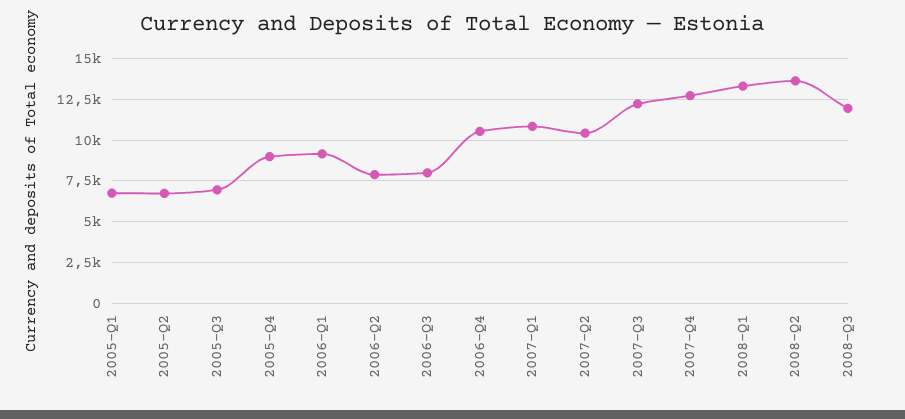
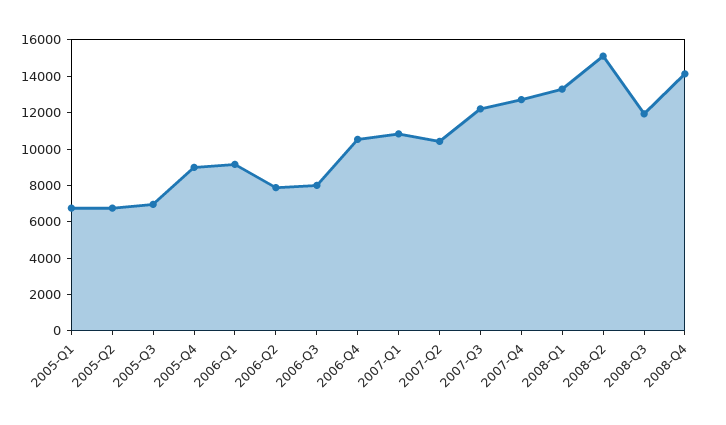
2008-Q2: 13500 -> 15000
2008-Q4: none -> 14000

